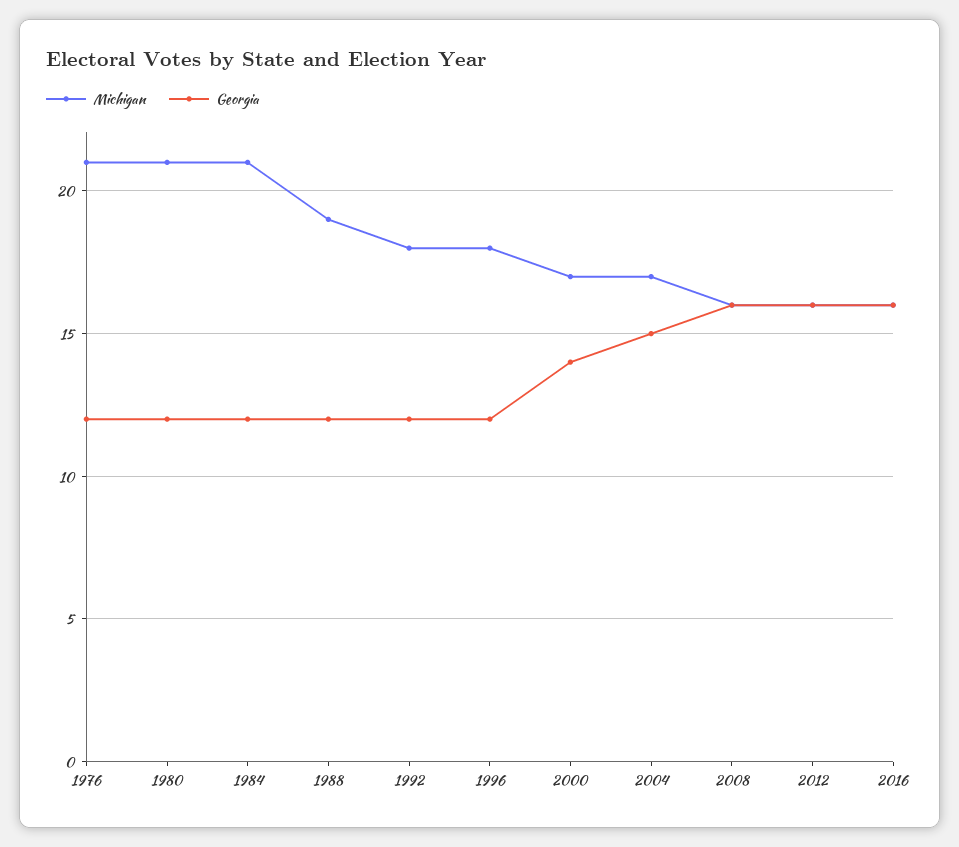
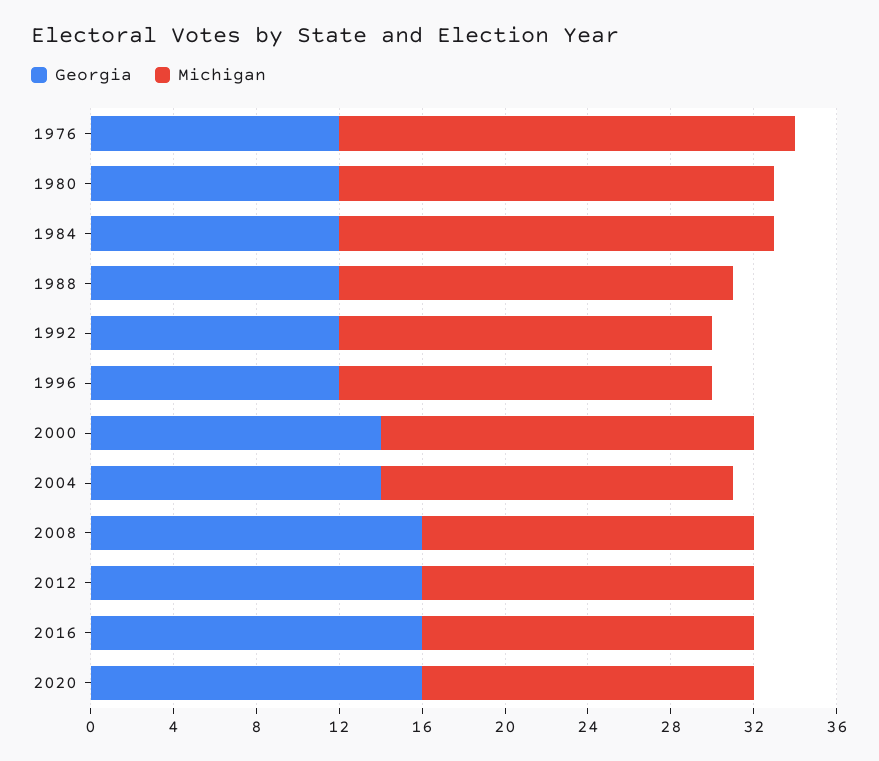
Michigan, 1976: 21 -> 22
Michigan, 2000: 17 -> 18
Georgia, 2004: 15 -> 14
Georgia, 2020: none -> 16
Michigan, 2020: none -> 16

